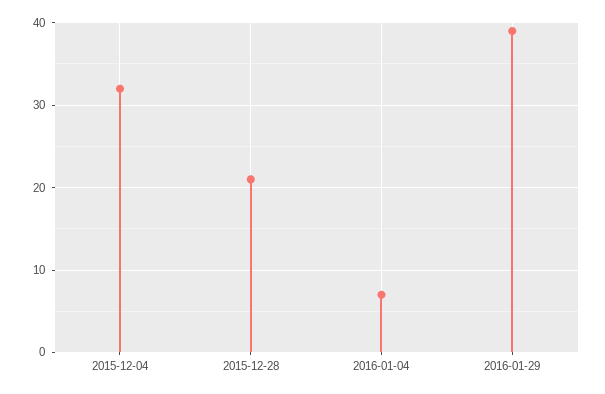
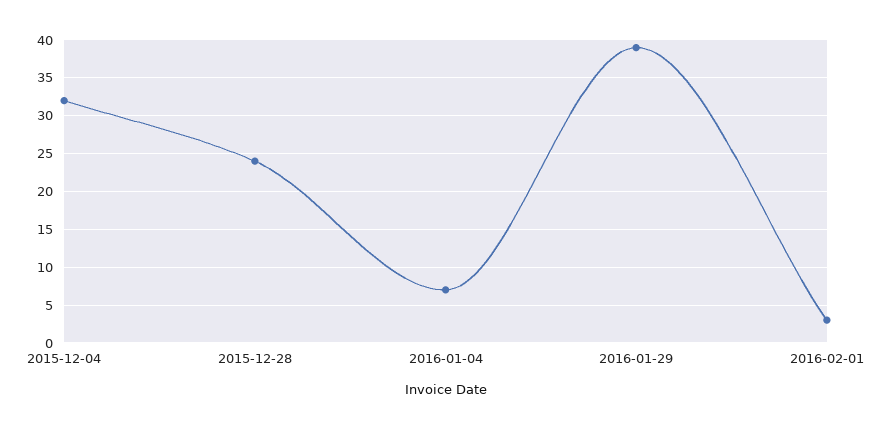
2015-12-28: 21 -> 24
2016-02-01: none -> 3

